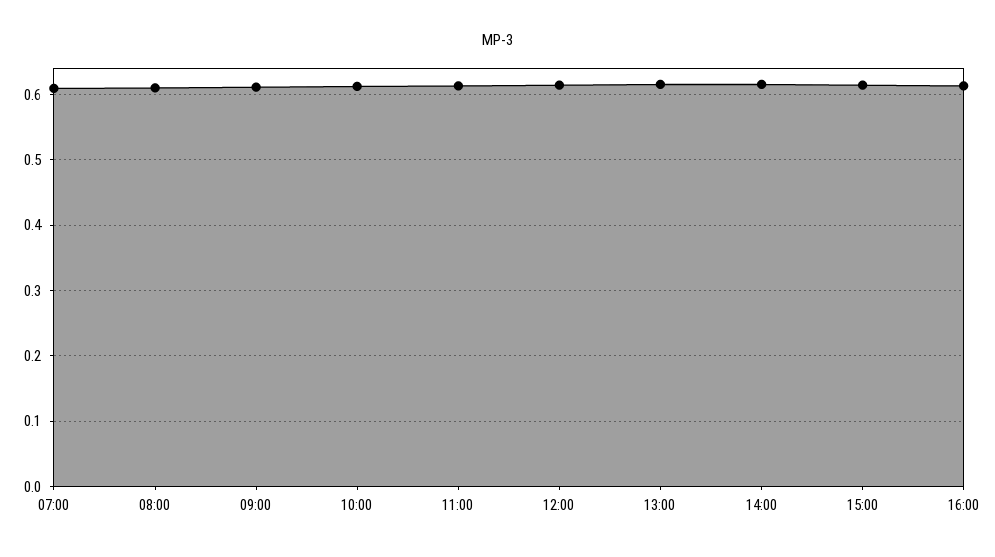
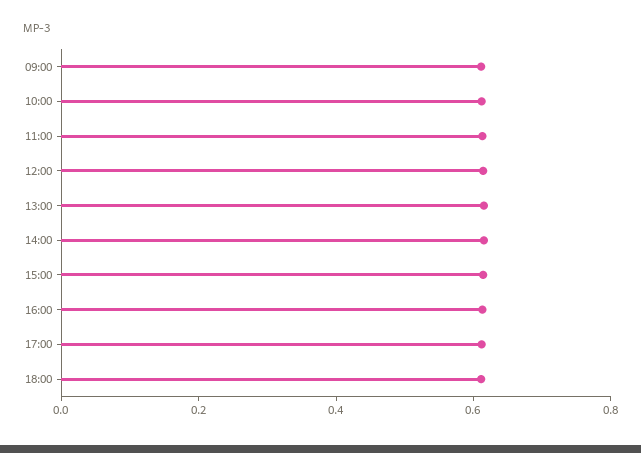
07:00: 0.61 -> none
08:00: 0.61 -> none
17:00: none -> 0.6
18:00: none -> 0.6

